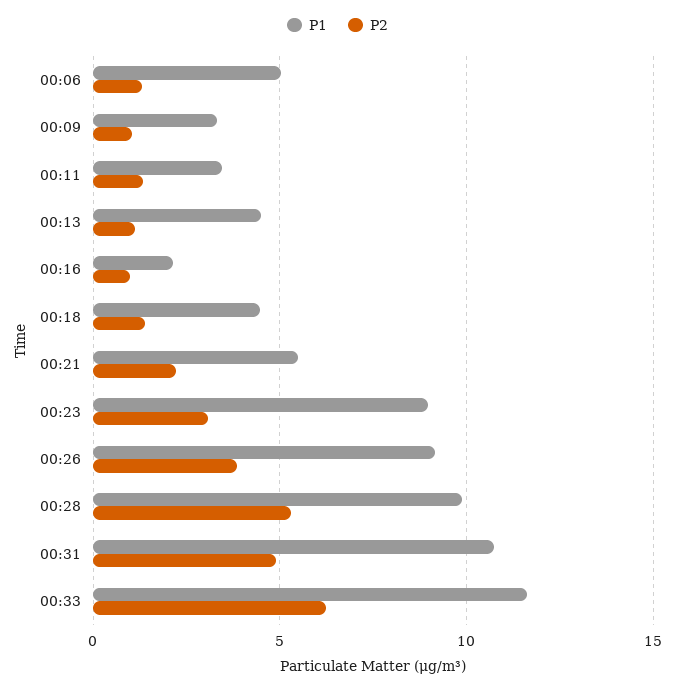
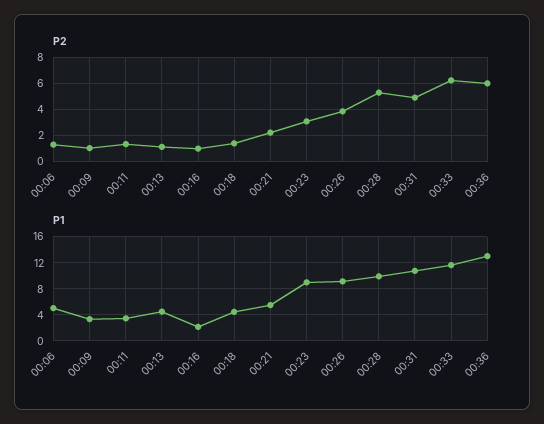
P2, 00:36: none -> 6
P1, 00:36: none -> 13

